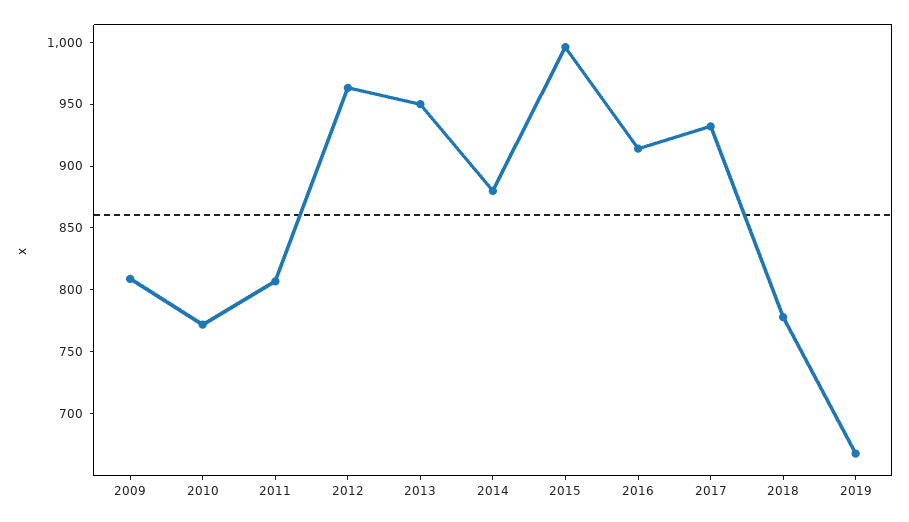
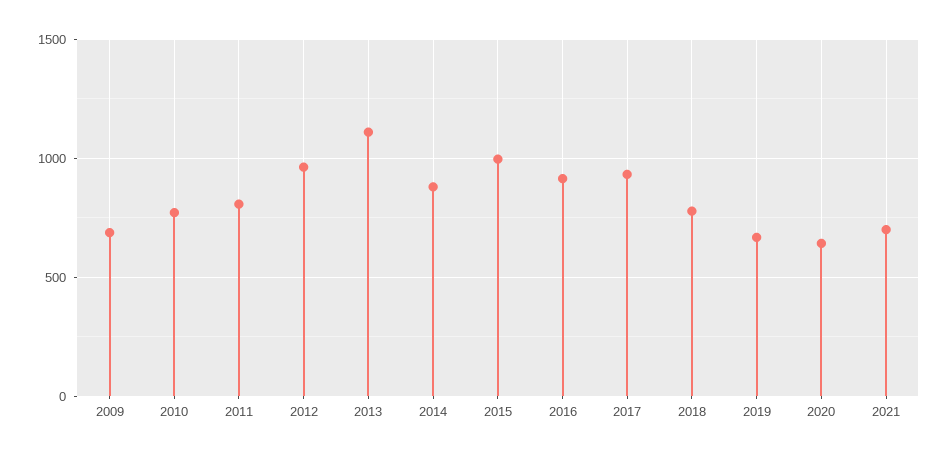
2009: 810 -> 700
2013: 950 -> 1100
2020: none -> 650
2021: none -> 700

